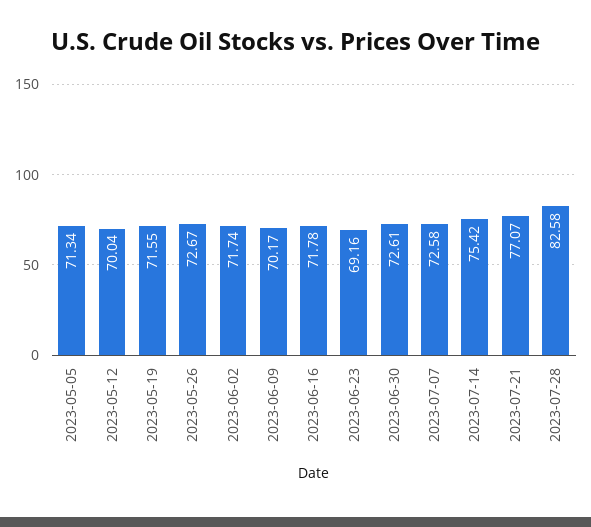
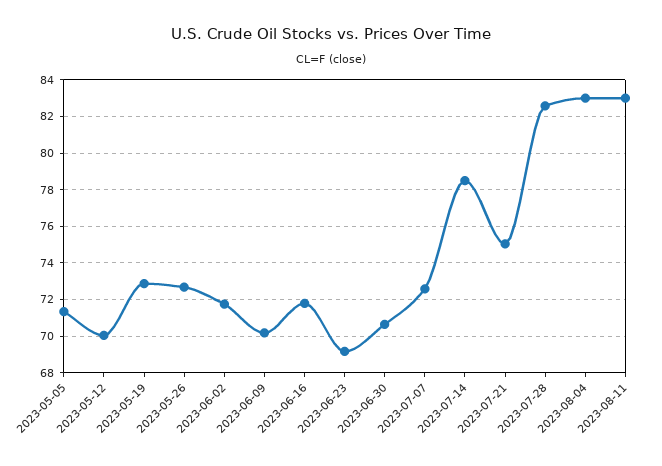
2023-05-19: 71.55 -> 73
2023-06-30: 72.61 -> 70.5
2023-07-14: 75.42 -> 78.5
2023-07-21: 77.07 -> 75
2023-08-04: none -> 83
2023-08-11: none -> 83

